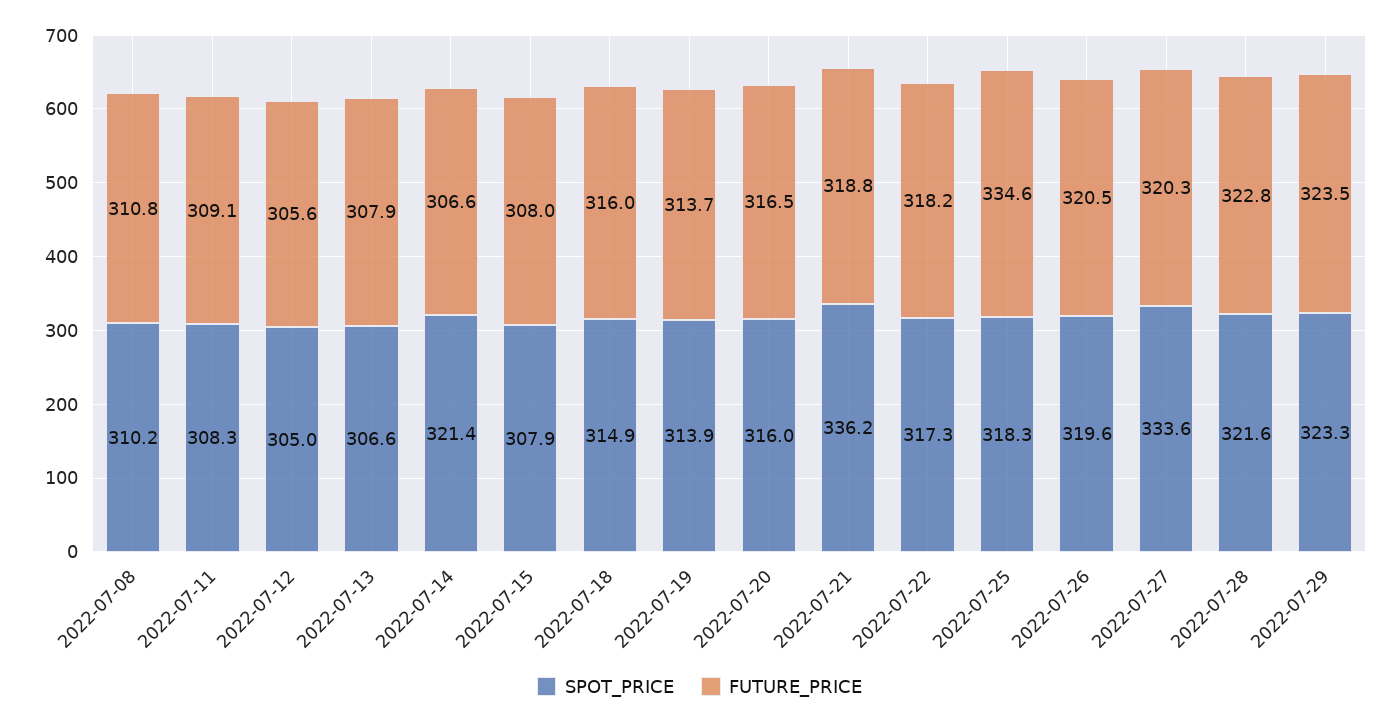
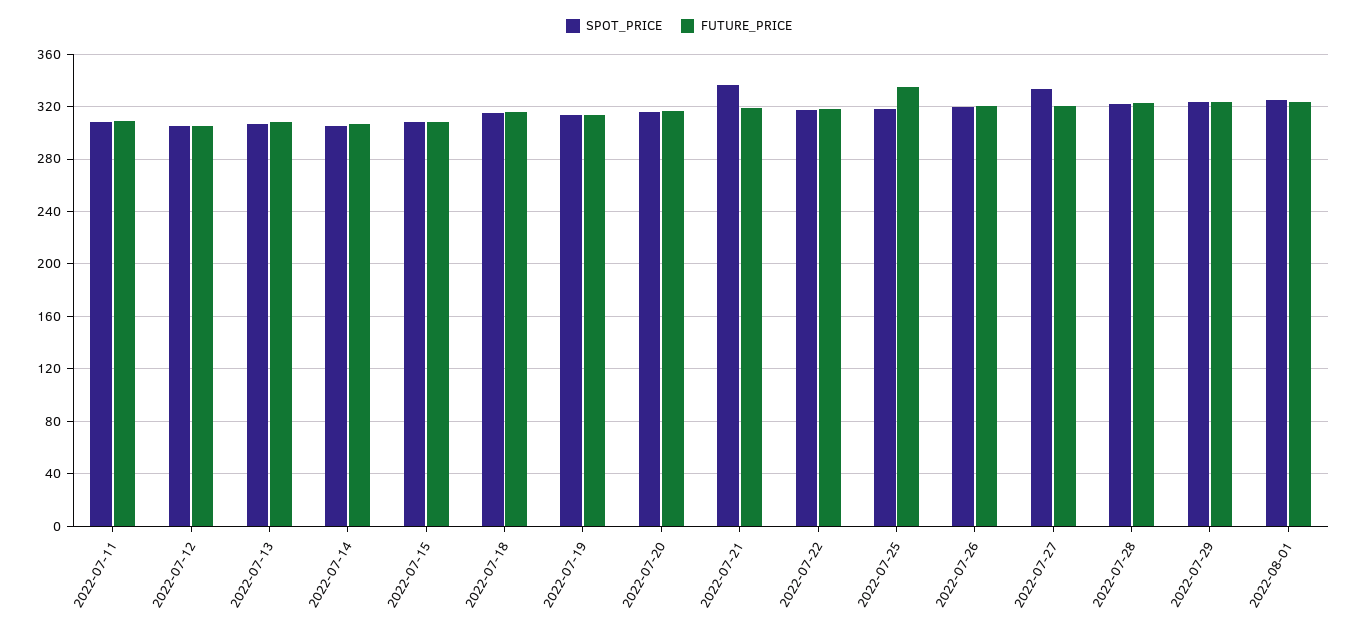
SPOT_PRICE, 2022-07-08: 310.2 -> none
FUTURE_PRICE, 2022-07-08: 310.8 -> none
SPOT_PRICE, 2022-07-14: 321.4 -> 305
SPOT_PRICE, 2022-08-01: none -> 325
FUTURE_PRICE, 2022-08-01: none -> 325

